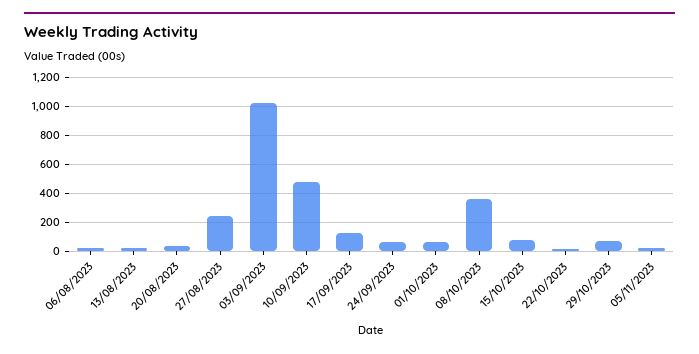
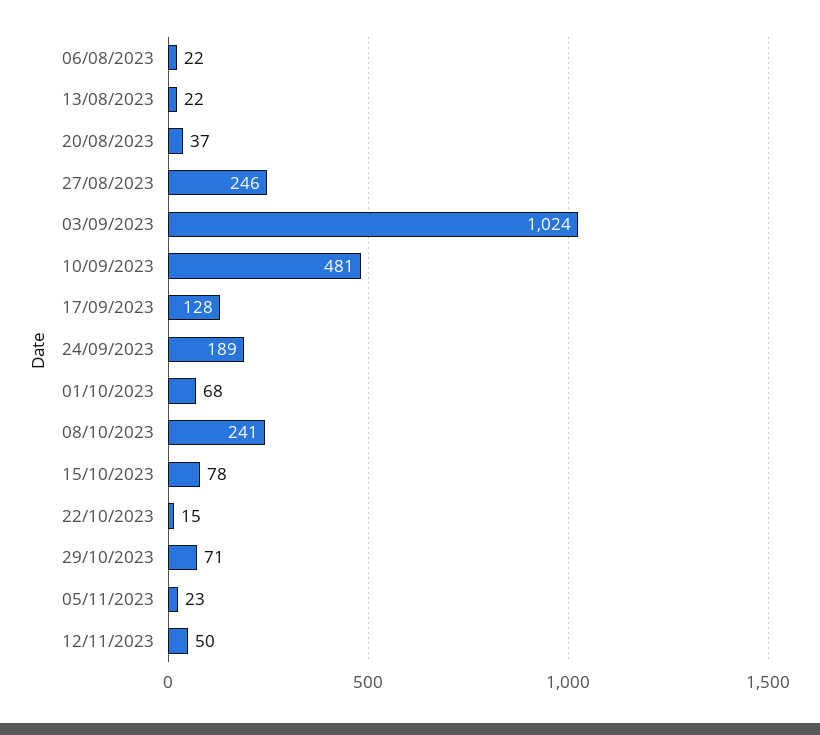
24/09/2023: 50 -> 189
08/10/2023: 350 -> 241
12/11/2023: none -> 50

